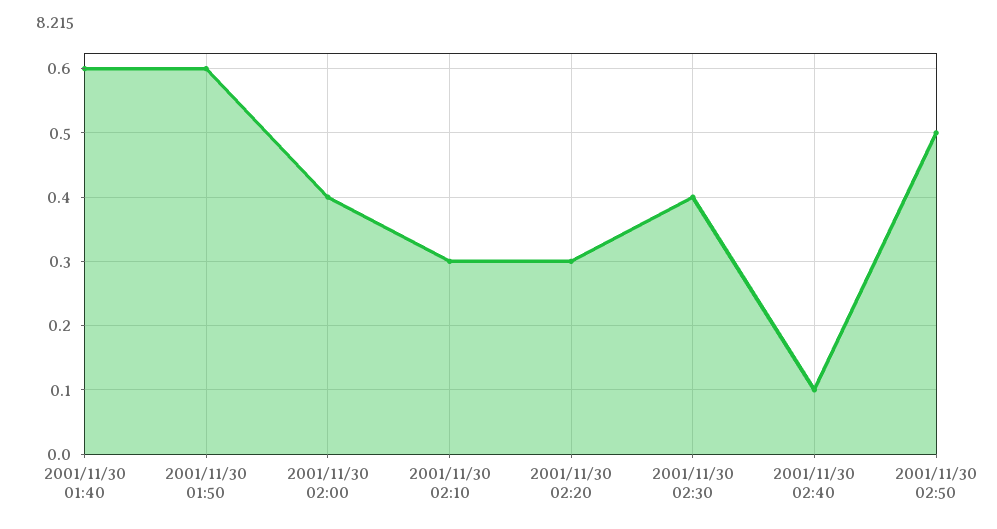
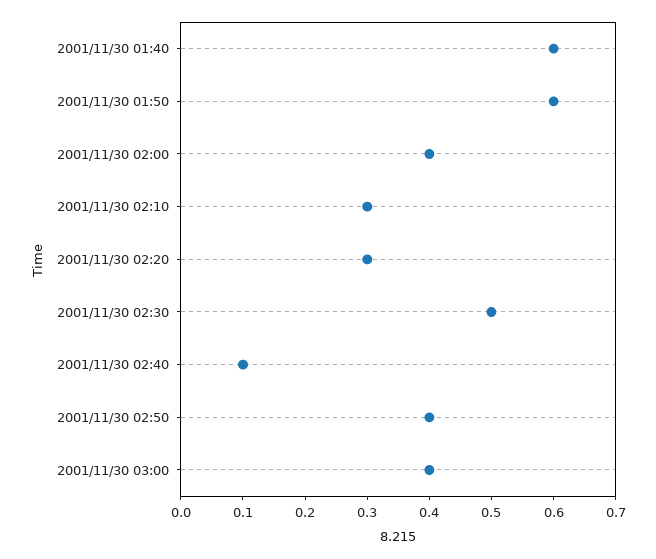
2001/11/30 02:30: 0.4 -> 0.5
2001/11/30 02:50: 0.5 -> 0.4
2001/11/30 03:00: none -> 0.4

